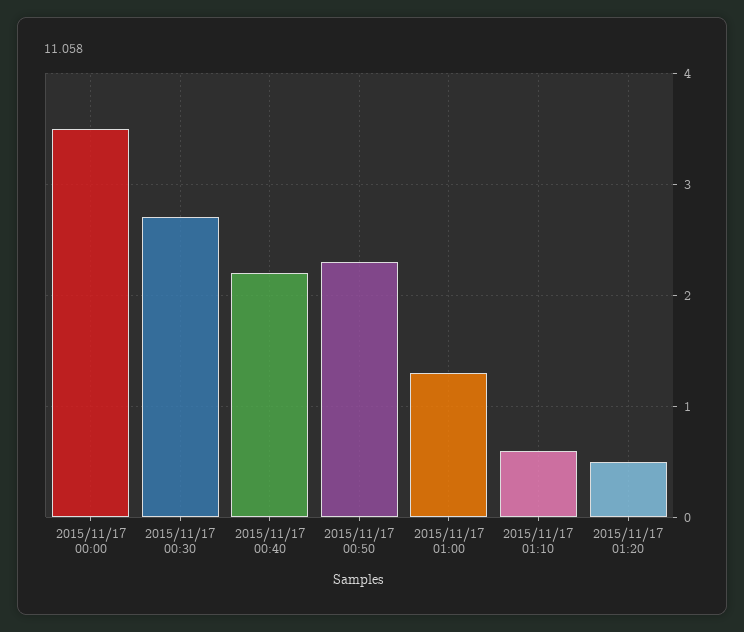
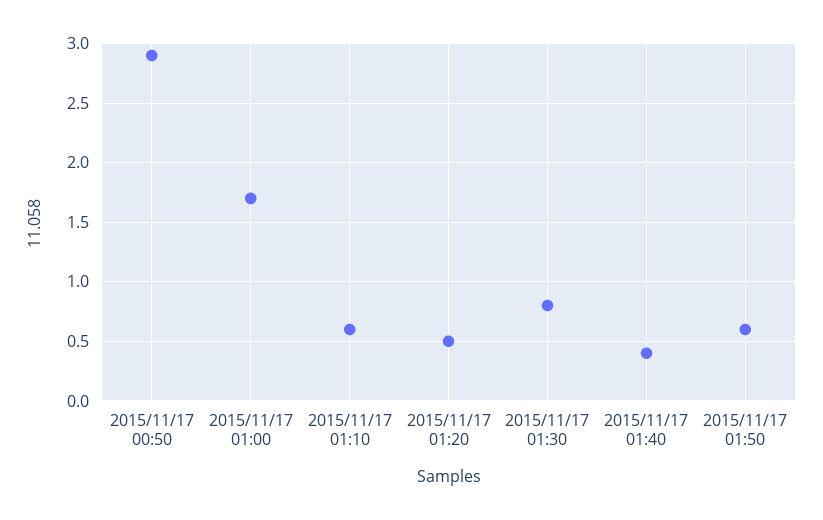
2015/11/17 00:00: 3.5 -> none
2015/11/17 00:30: 2.7 -> none
2015/11/17 00:40: 2.2 -> none
2015/11/17 00:50: 2.3 -> 2.9
2015/11/17 01:00: 1.3 -> 1.7
2015/11/17 01:30: none -> 0.8
2015/11/17 01:40: none -> 0.4
2015/11/17 01:50: none -> 0.6

